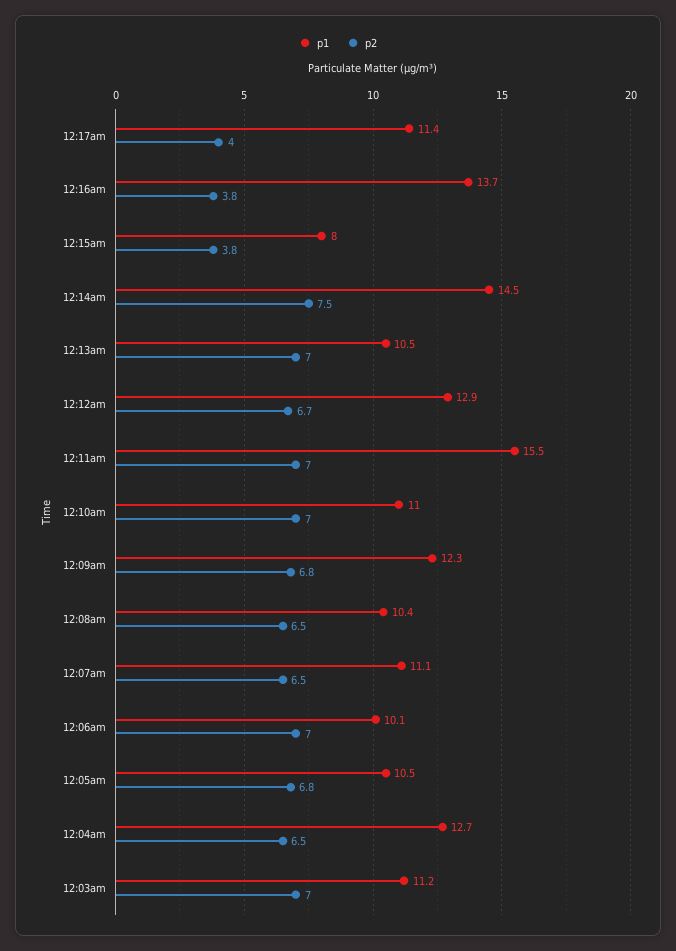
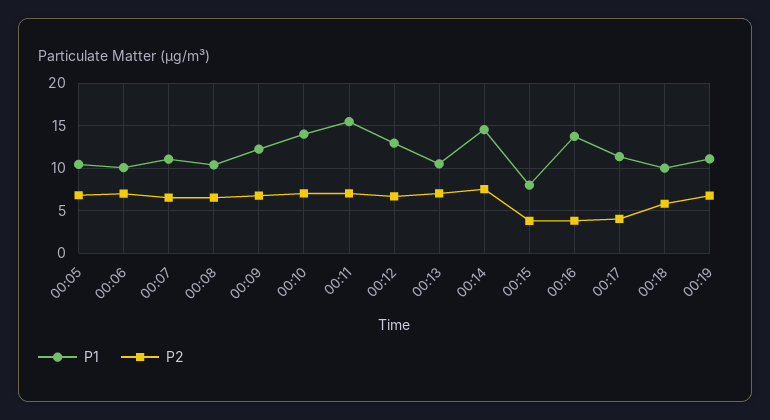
p1, 12:10am: 11 -> 14
p1, 12:04am: 12.7 -> none
p2, 12:04am: 6.5 -> none
p1, 12:03am: 11.2 -> none
p2, 12:03am: 7 -> none
p1, 00:18: none -> 10
p2, 00:18: none -> 6
p1, 00:19: none -> 11
p2, 00:19: none -> 7

